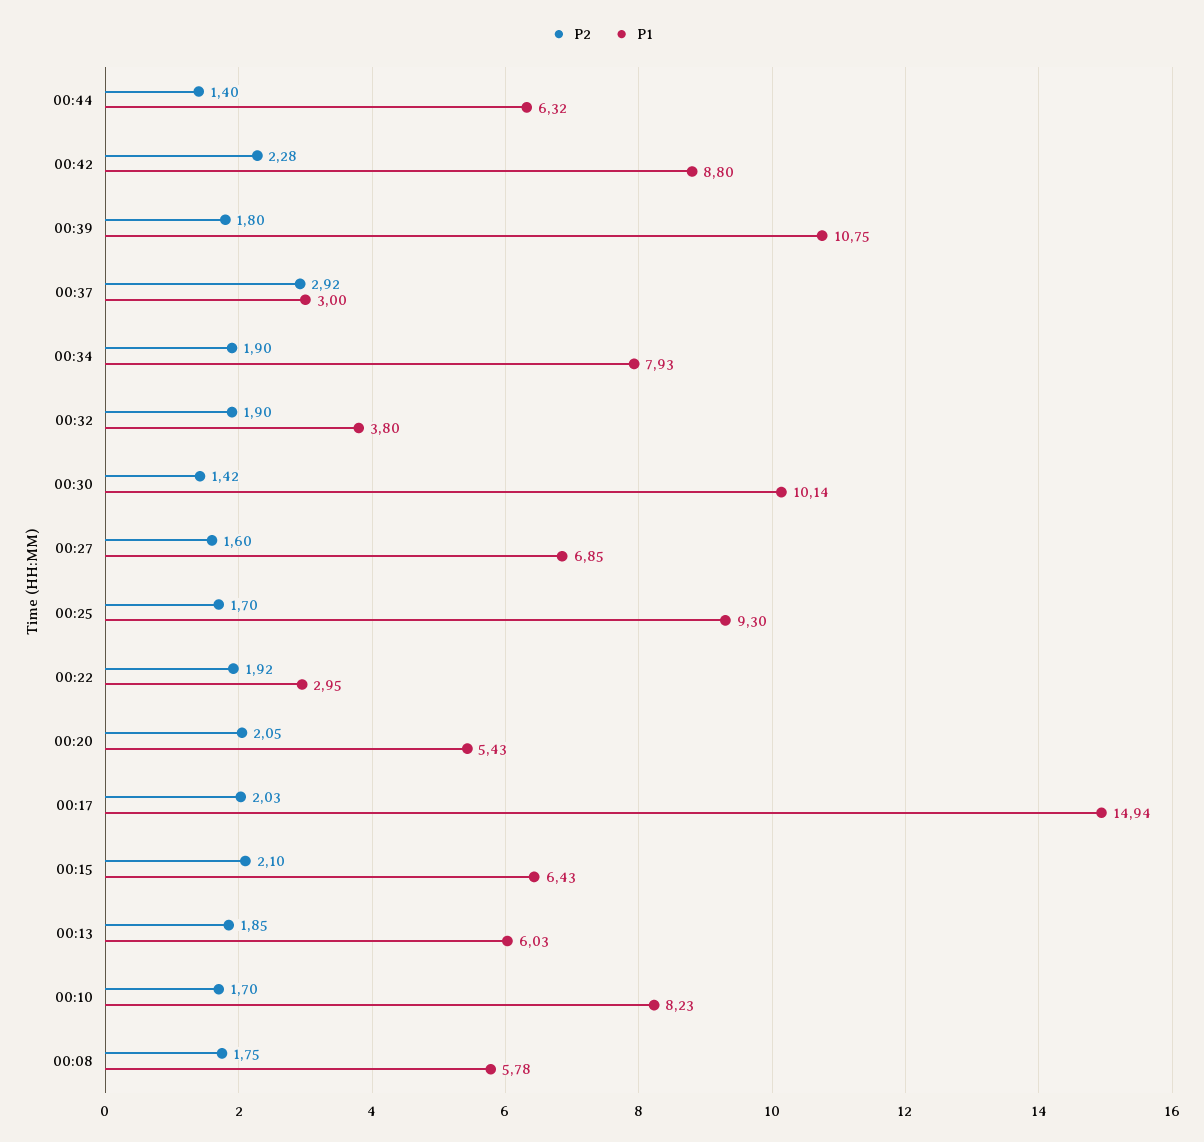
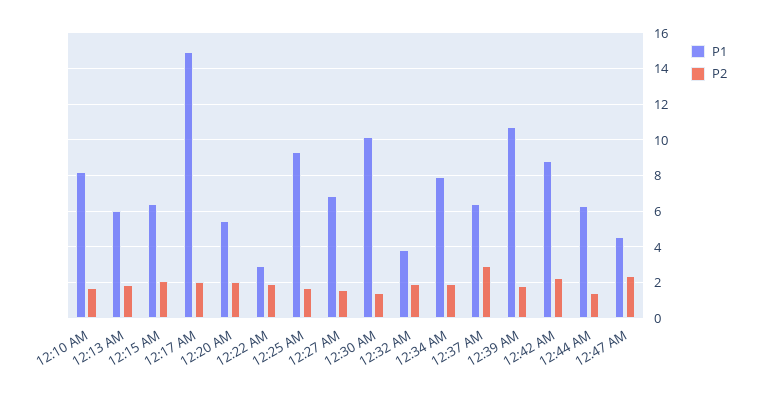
P1, 00:37: 3 -> 6.5
P2, 00:08: 1.75 -> none
P1, 00:08: 5.78 -> none
P1, 12:47 AM: none -> 4.5
P2, 12:47 AM: none -> 2.5

